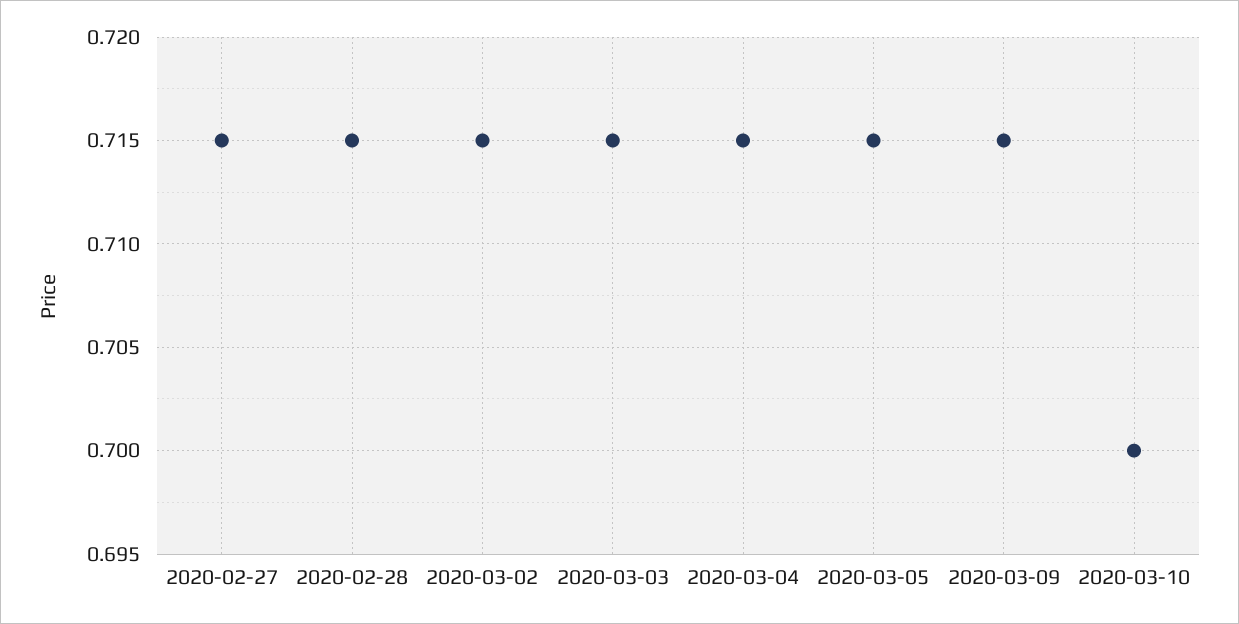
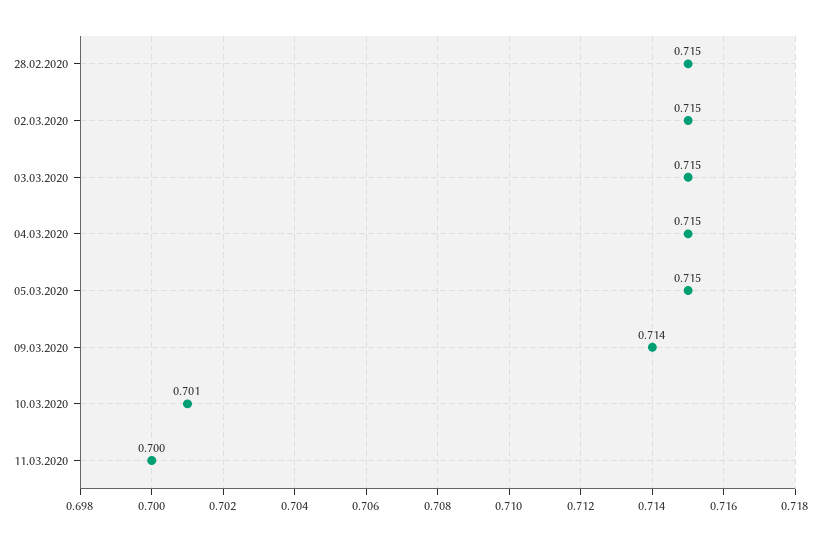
2020-02-27: 0.715 -> none
2020-03-09: 0.715 -> 0.714
2020-03-10: 0.7 -> 0.701
11.03.2020: none -> 0.7

